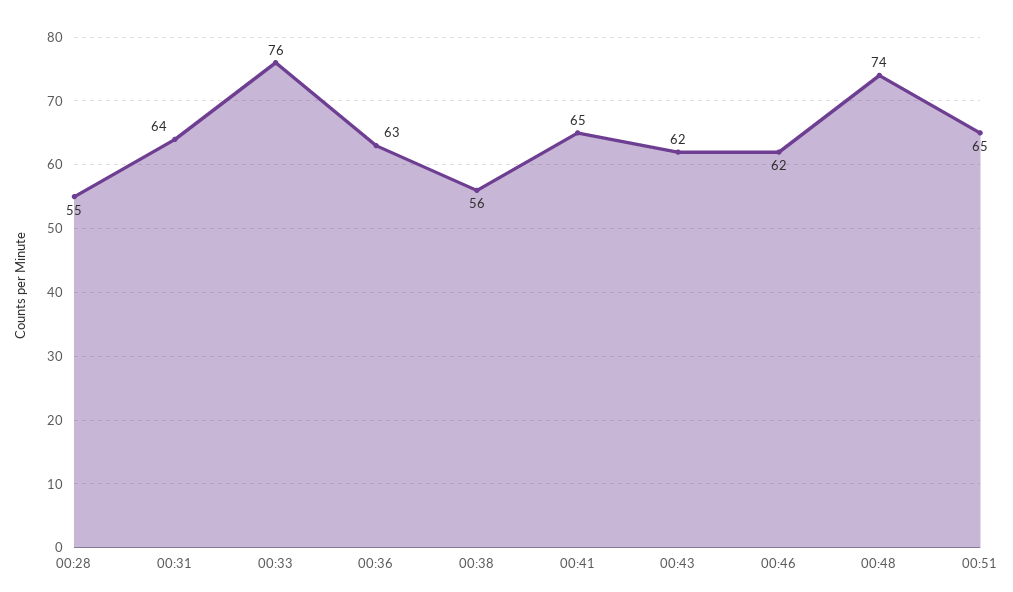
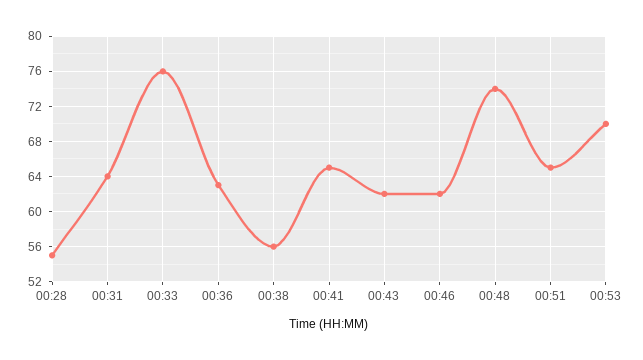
00:53: none -> 70

